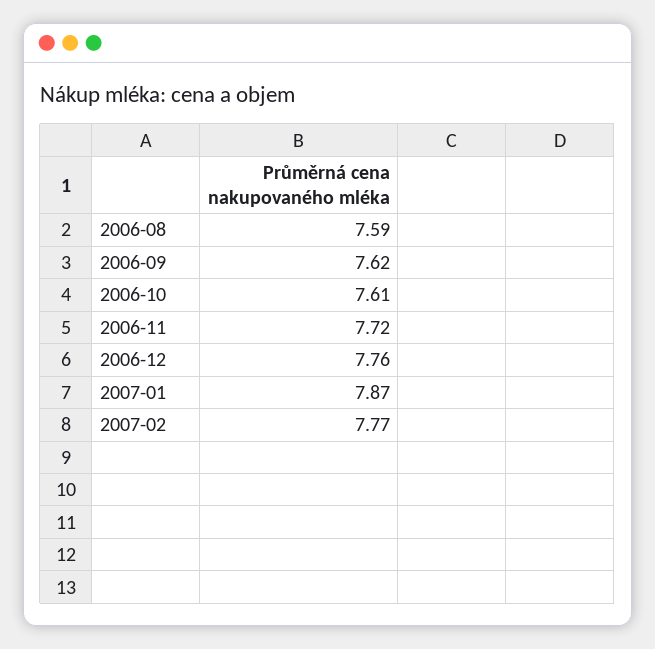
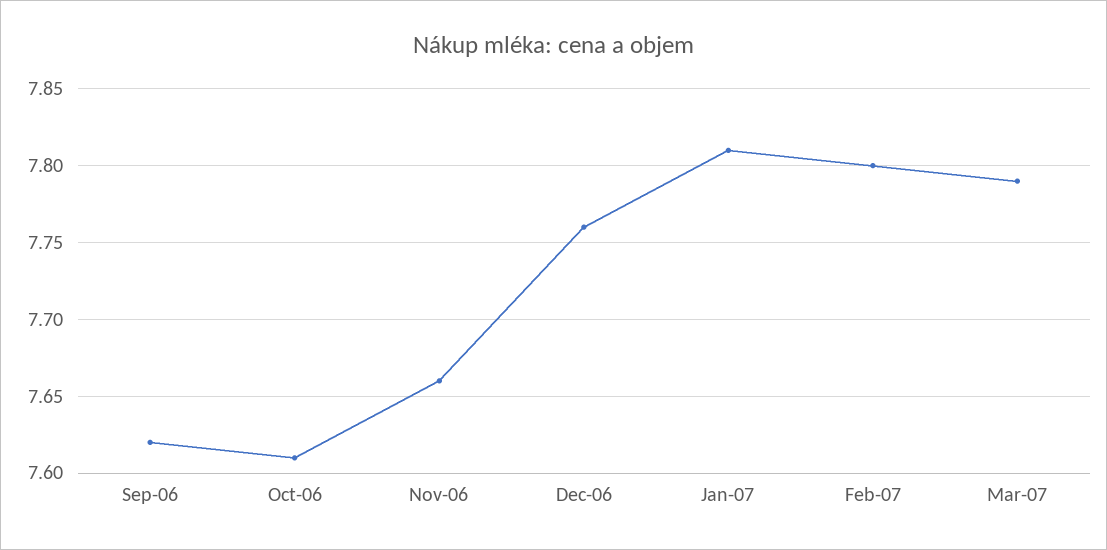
2006-08: 7.59 -> none
2006-11: 7.72 -> 7.66
2007-01: 7.87 -> 7.81
2007-02: 7.77 -> 7.8
Mar-07: none -> 7.79

